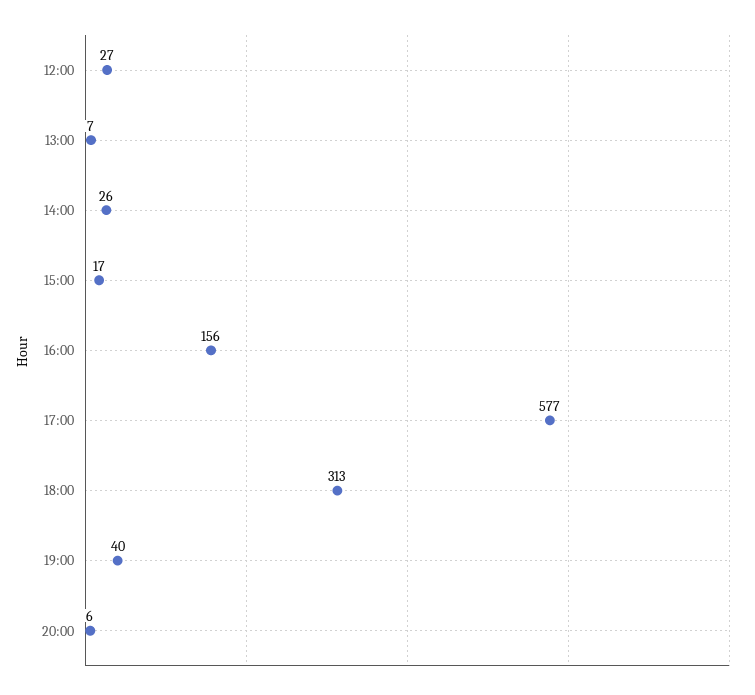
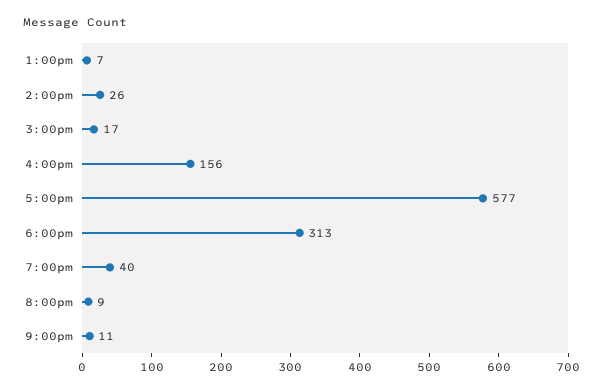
12:00: 27 -> none
20:00: 6 -> 9
9:00pm: none -> 11

